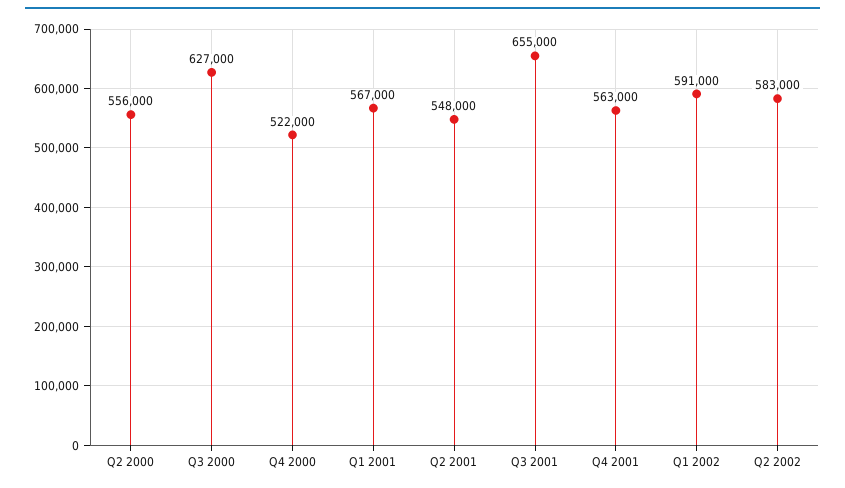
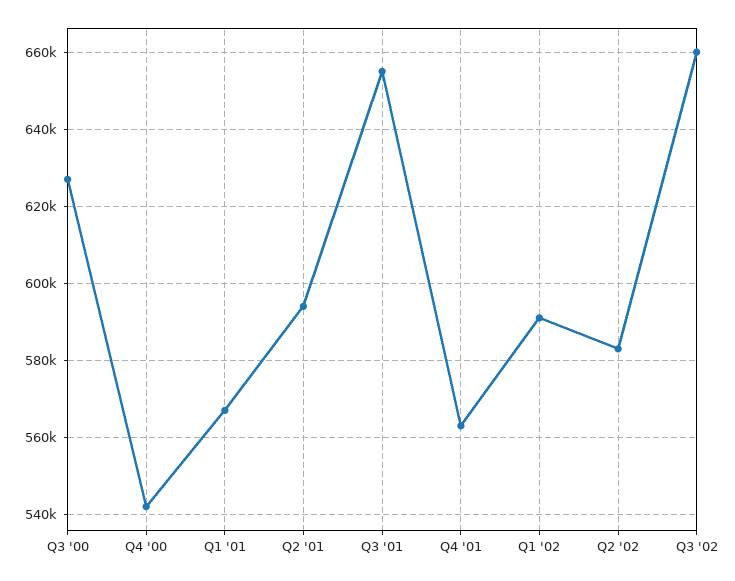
Q2 2000: 556000 -> none
Q4 2000: 522000 -> 542000
Q2 2001: 548000 -> 594000
Q3 '02: none -> 660000

